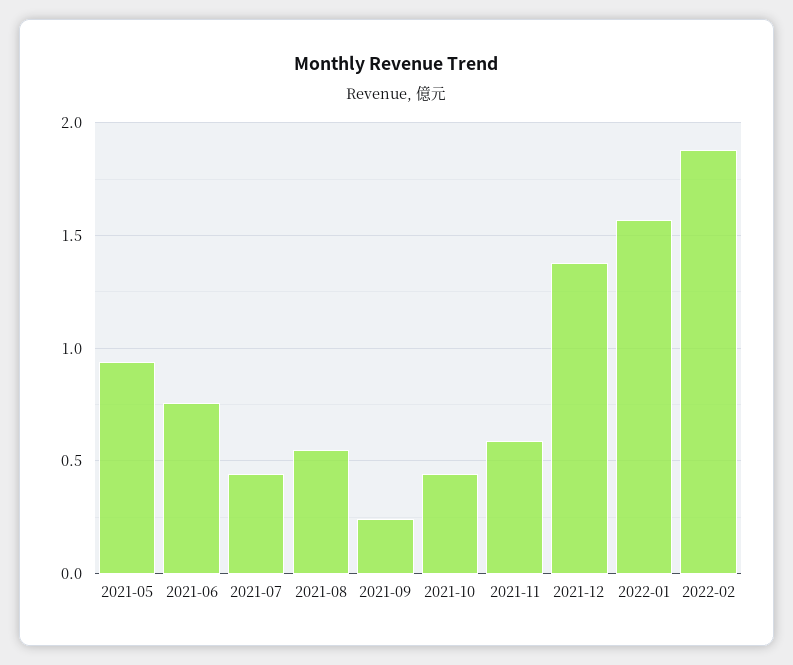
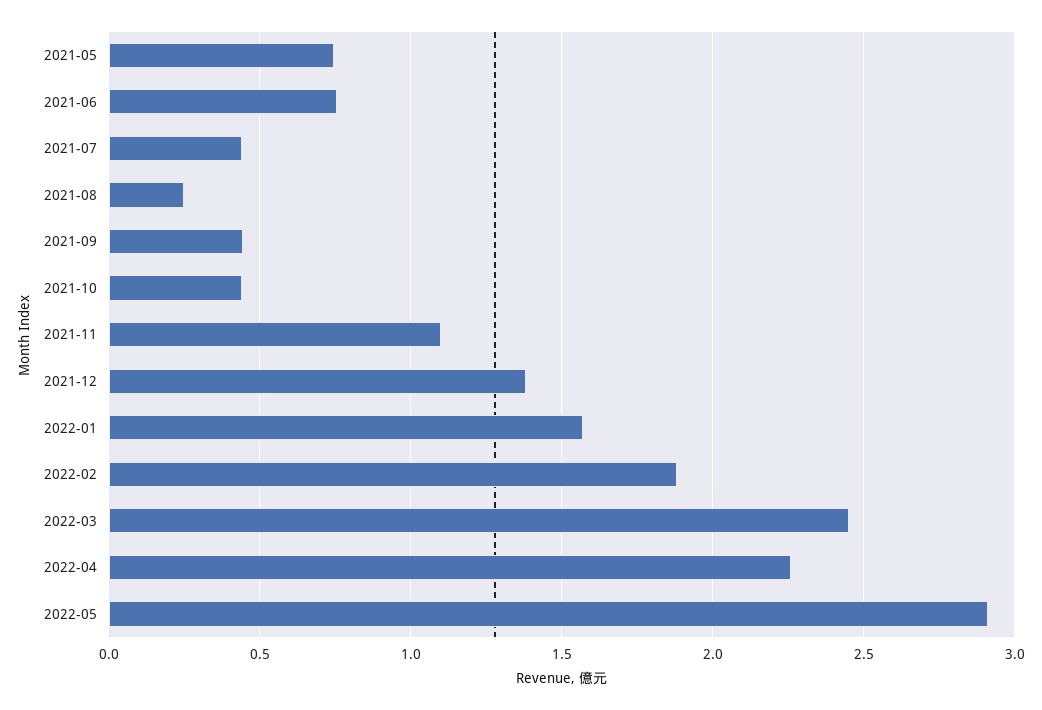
2021-05: 0.95 -> 0.75
2021-08: 0.55 -> 0.25
2021-09: 0.25 -> 0.45
2021-11: 0.6 -> 1.1
2022-03: none -> 2.45
2022-04: none -> 2.25
2022-05: none -> 2.9

